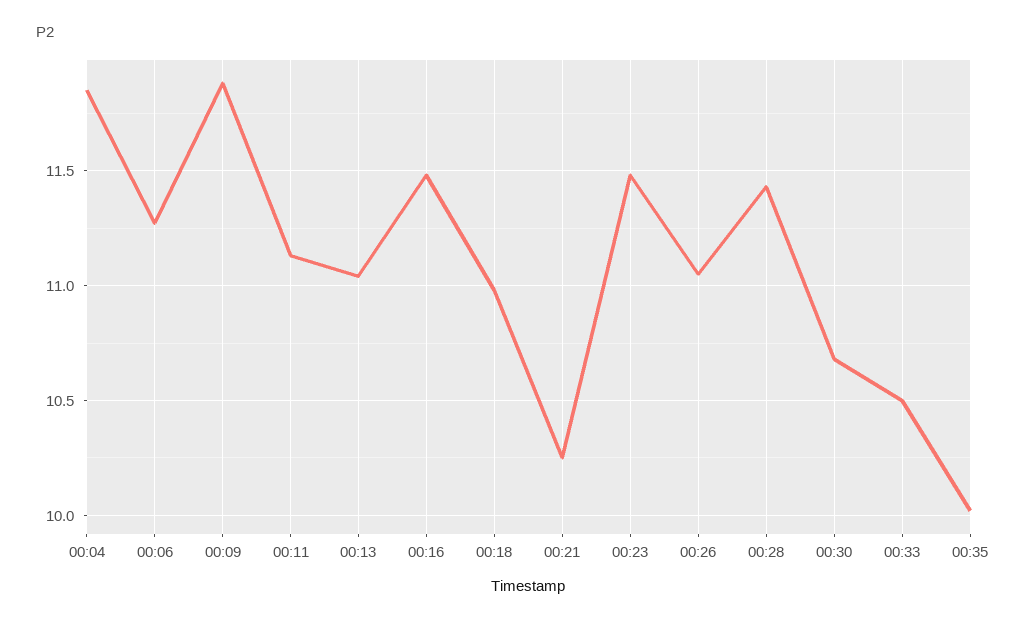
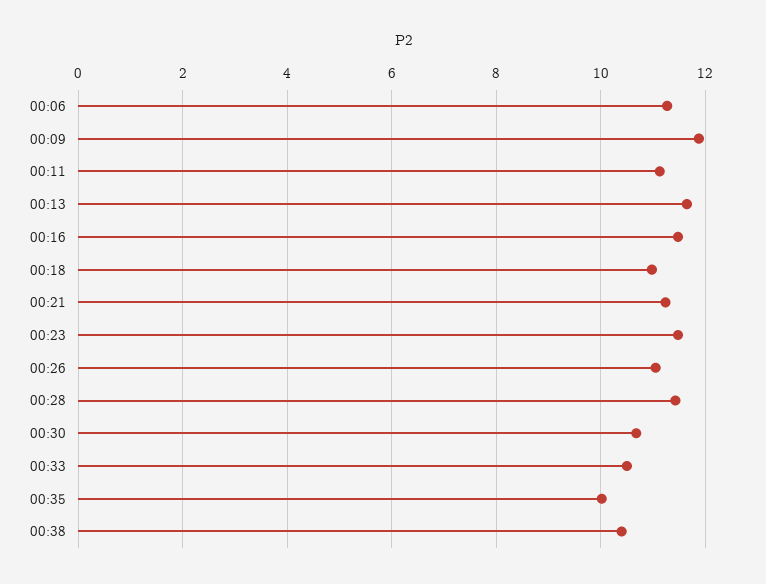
00:04: 11.85 -> none
00:13: 11.05 -> 11.6
00:21: 10.25 -> 11.2
00:38: none -> 10.4

